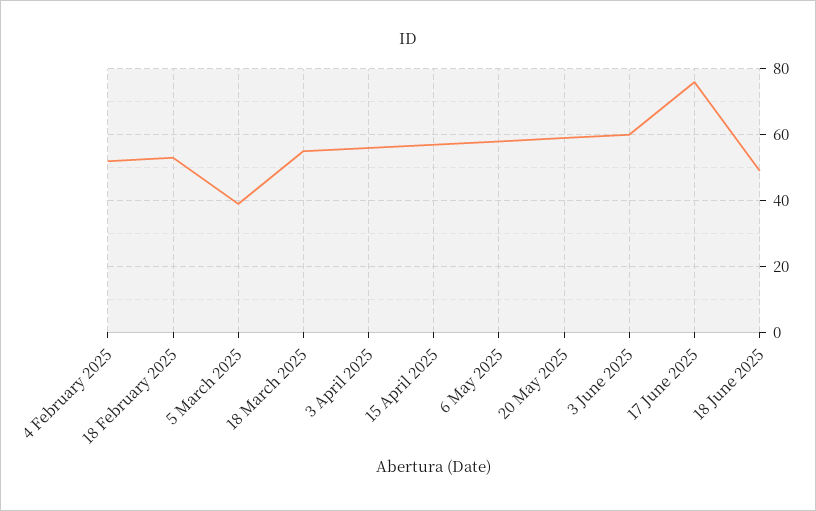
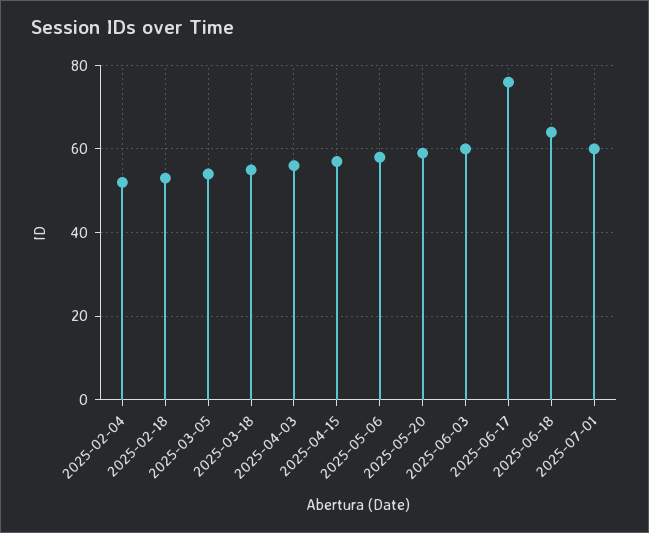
5 March 2025: 40 -> 55
18 June 2025: 50 -> 65
2025-07-01: none -> 60

